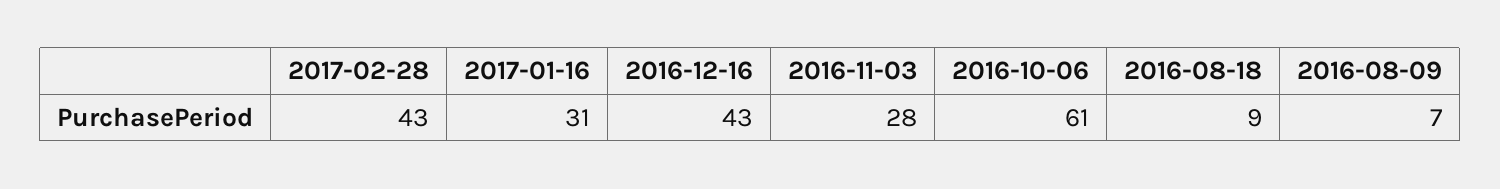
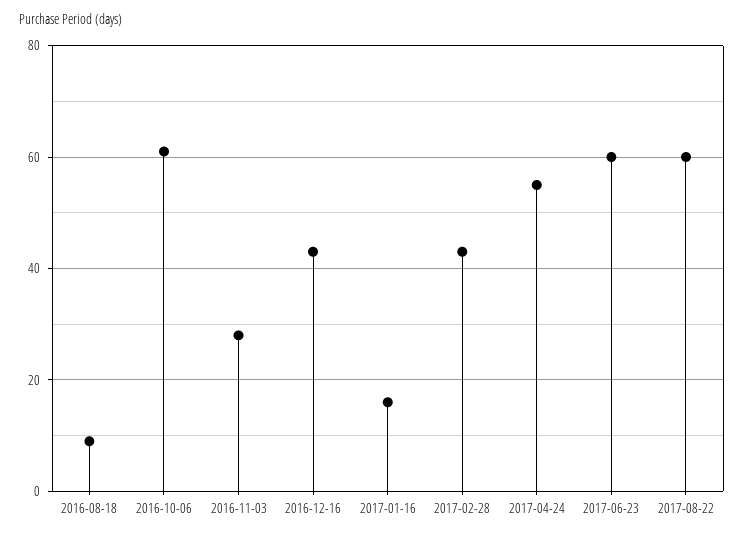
2017-01-16: 31 -> 15
2016-08-09: 7 -> none
2017-04-24: none -> 55
2017-06-23: none -> 60
2017-08-22: none -> 60

